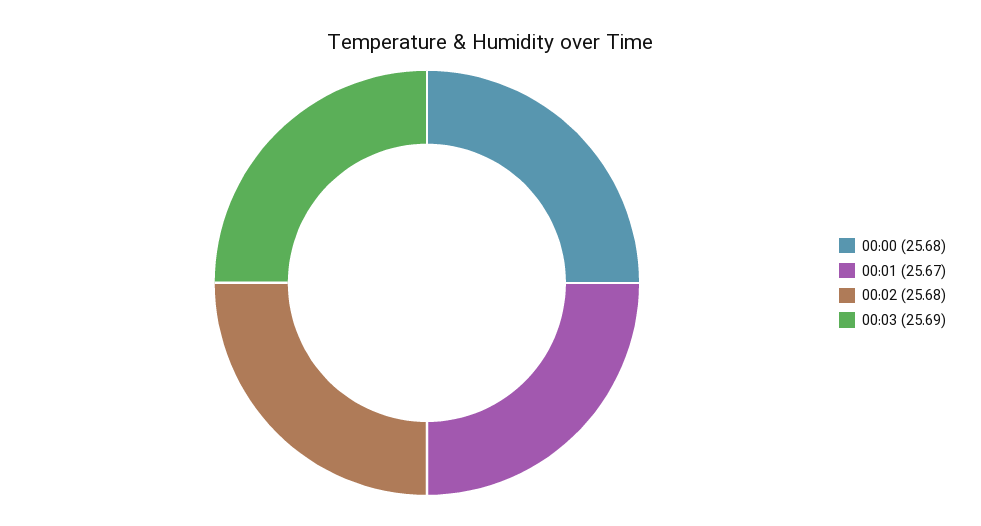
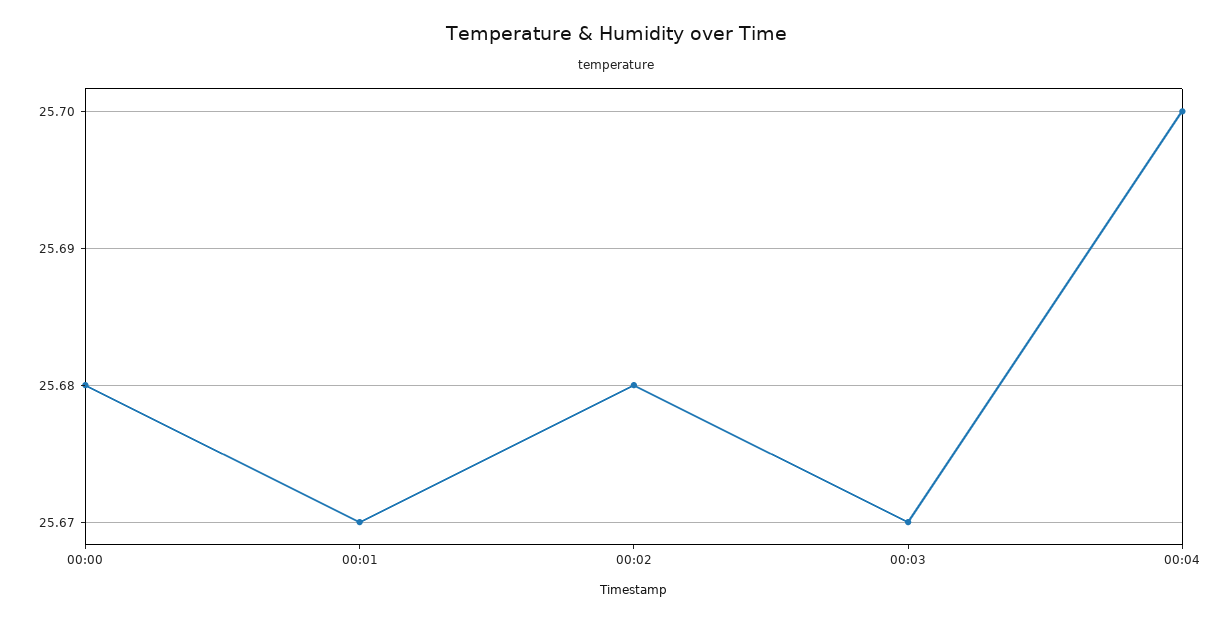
00:03: 25.69 -> 25.67
00:04: none -> 25.7

